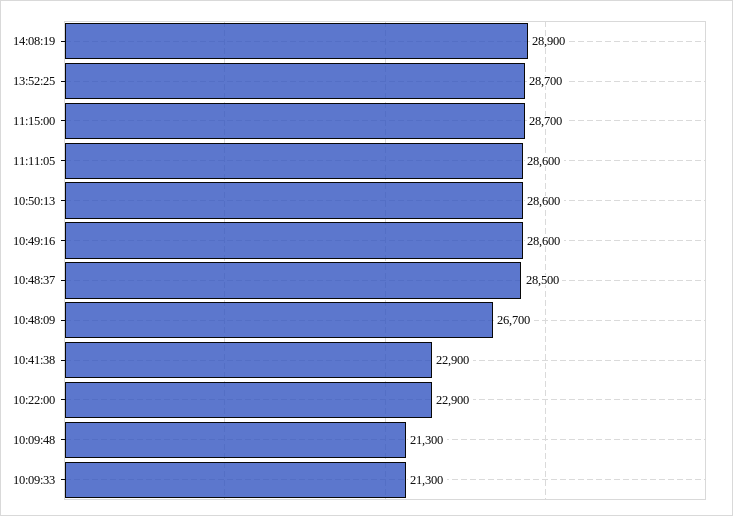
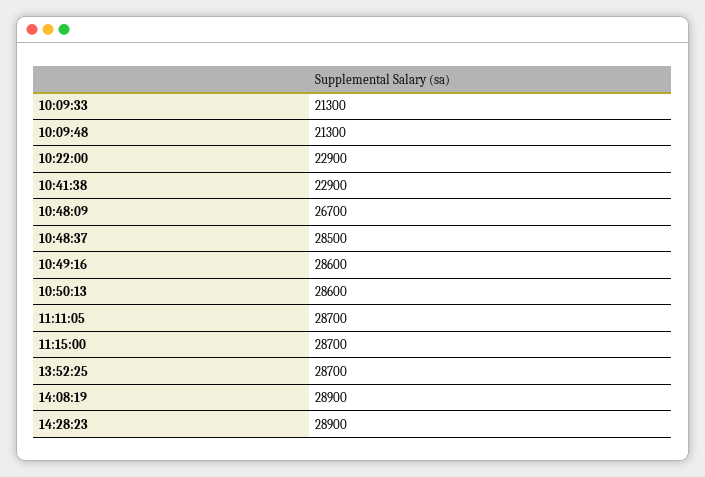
11:11:05: 28600 -> 28700
14:28:23: none -> 28900

